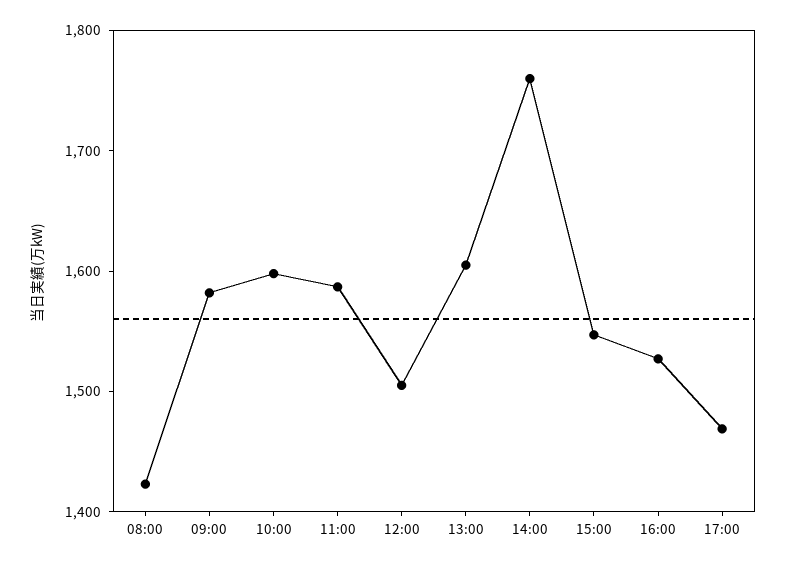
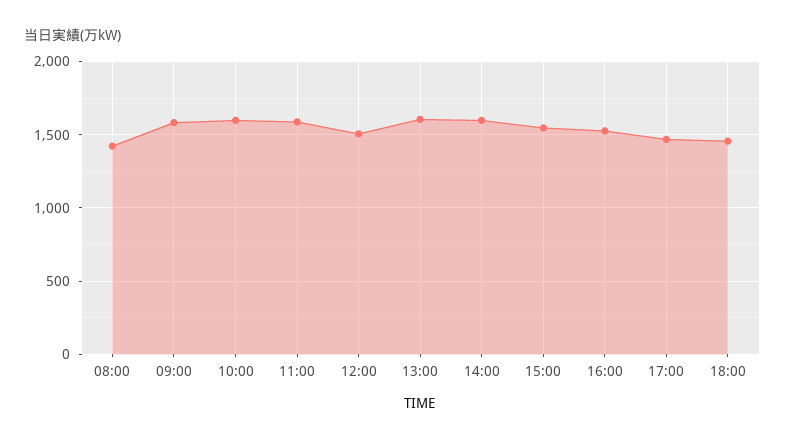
14:00: 1760 -> 1600
18:00: none -> 1450

